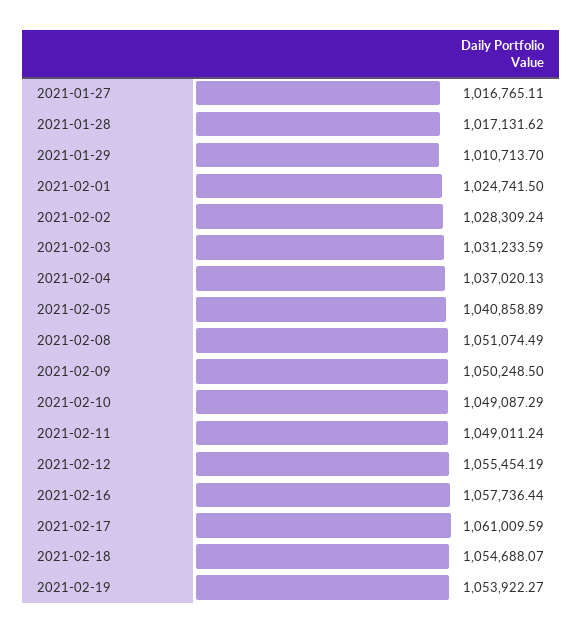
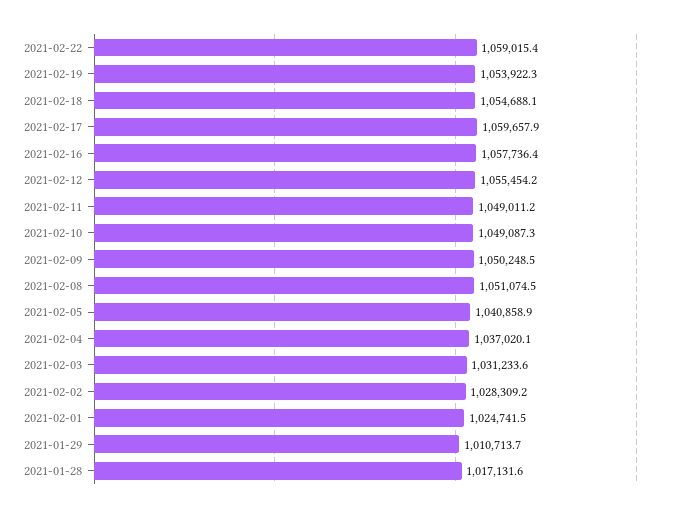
2021-01-27: 1016765.11 -> none
2021-02-17: 1061009.59 -> 1059657.9
2021-02-22: none -> 1059015.4

